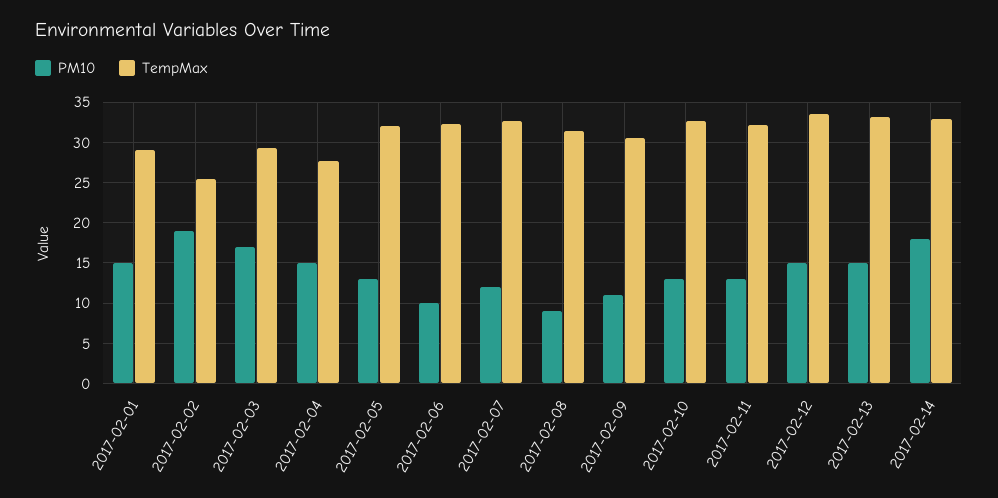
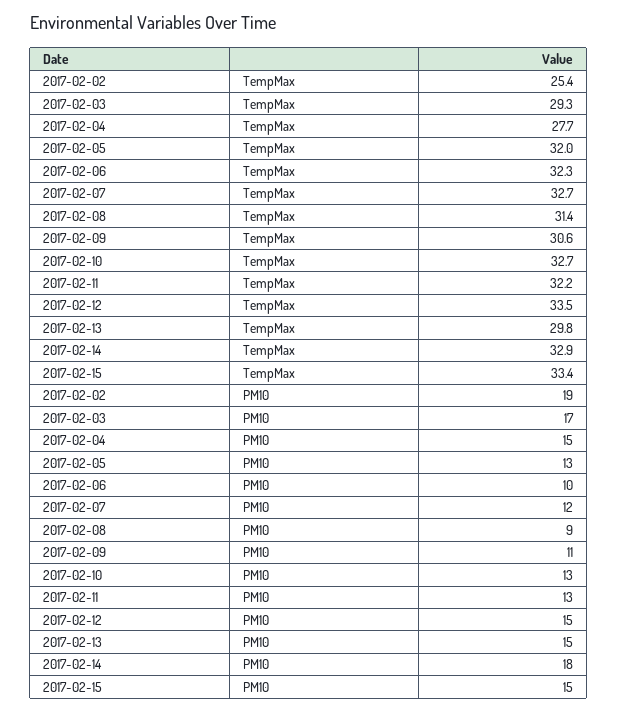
PM10, 2017-02-01: 15 -> none
TempMax, 2017-02-01: 29 -> none
TempMax, 2017-02-13: 33 -> 29.8
TempMax, 2017-02-15: none -> 33.4
PM10, 2017-02-15: none -> 15

